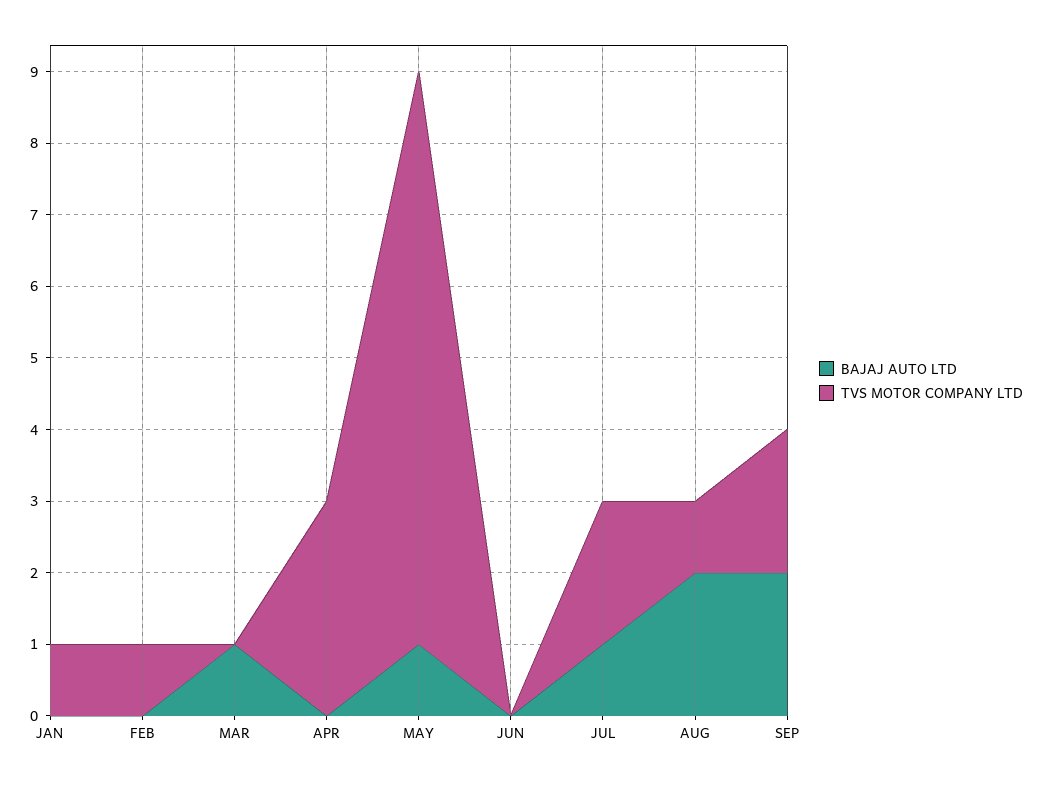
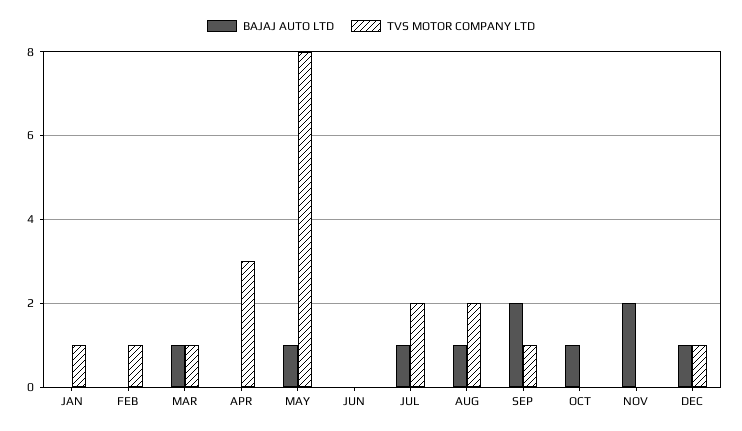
TVS MOTOR COMPANY LTD, MAR: 0 -> 1
BAJAJ AUTO LTD, AUG: 2 -> 1
TVS MOTOR COMPANY LTD, AUG: 1 -> 2
TVS MOTOR COMPANY LTD, SEP: 2 -> 1
BAJAJ AUTO LTD, OCT: none -> 1
TVS MOTOR COMPANY LTD, OCT: none -> 0
BAJAJ AUTO LTD, NOV: none -> 2
TVS MOTOR COMPANY LTD, NOV: none -> 0
BAJAJ AUTO LTD, DEC: none -> 1
TVS MOTOR COMPANY LTD, DEC: none -> 1

